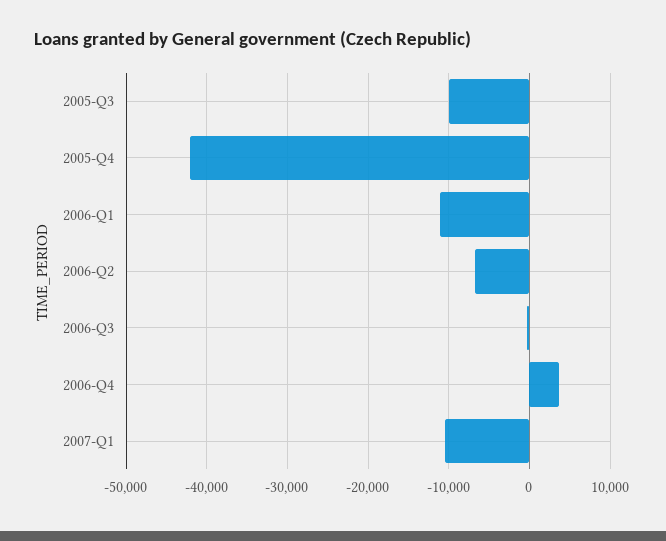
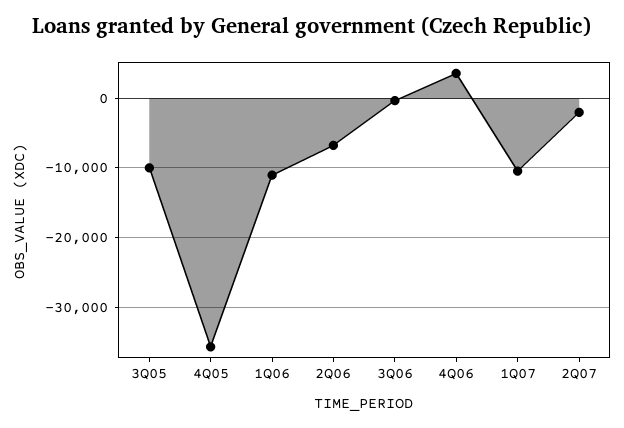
2005-Q4: -42000 -> -36000
2Q07: none -> -2000

